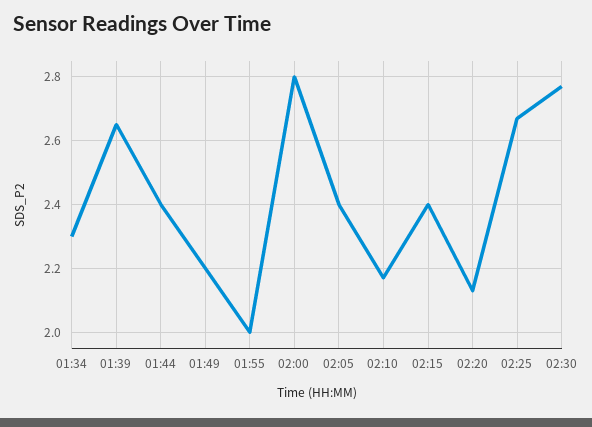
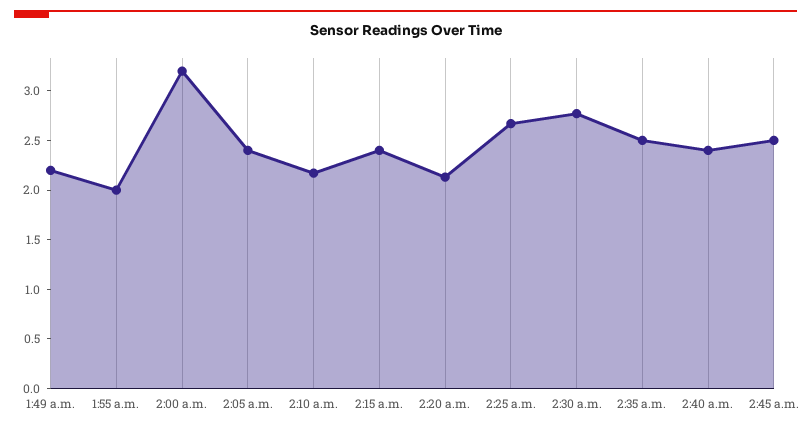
01:34: 2.3 -> none
01:39: 2.65 -> none
01:44: 2.4 -> none
02:00: 2.8 -> 3.2
2:35 a.m.: none -> 2.5
2:40 a.m.: none -> 2.4
2:45 a.m.: none -> 2.5

